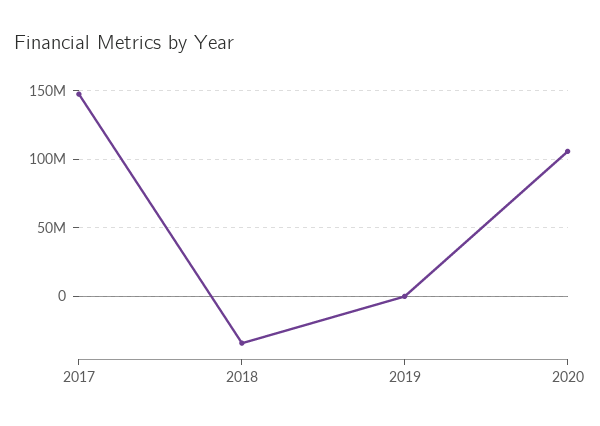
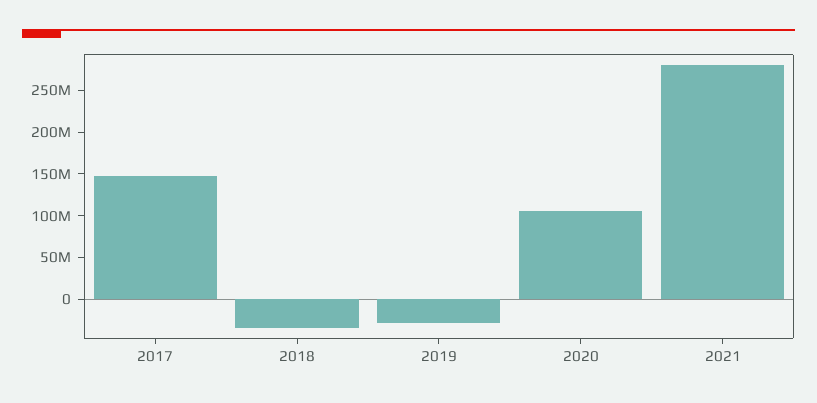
2019: 0 -> -30000000
2021: none -> 280000000

